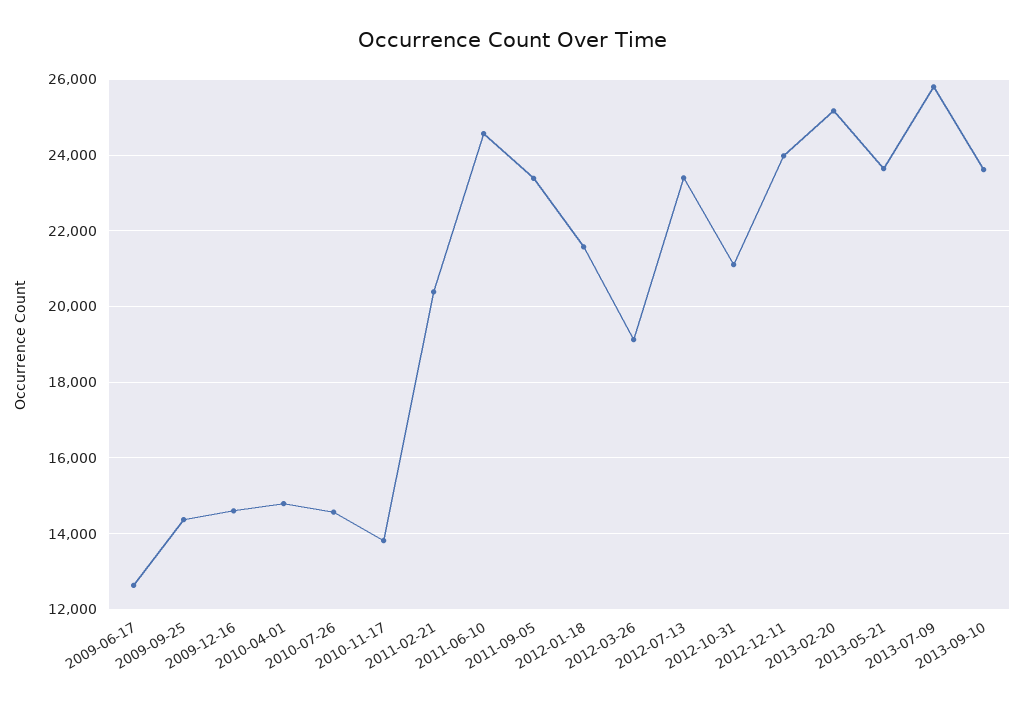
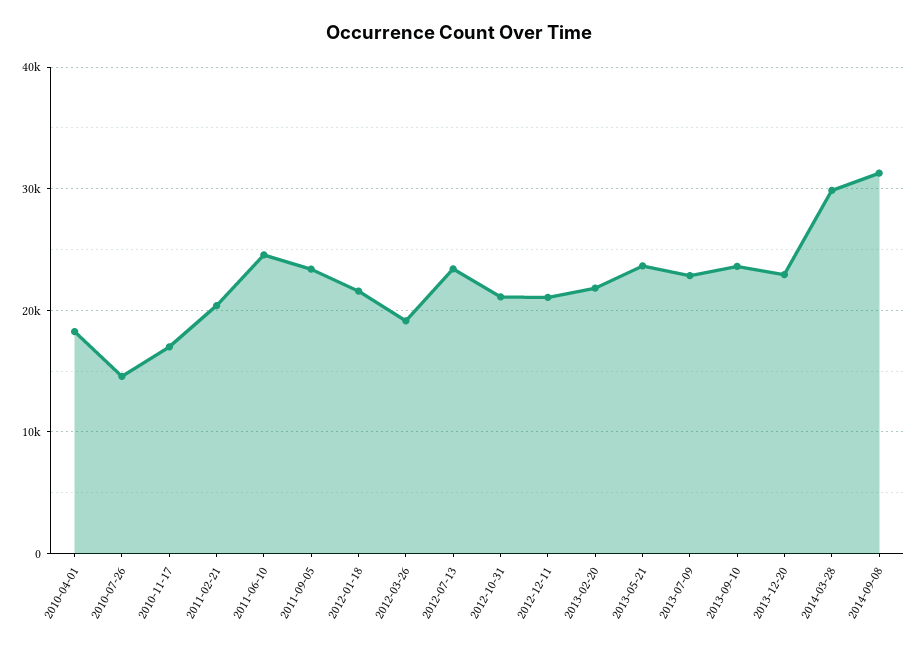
2009-06-17: 12600 -> none
2009-09-25: 14400 -> none
2009-12-16: 14600 -> none
2010-04-01: 14800 -> 18000
2010-11-17: 13800 -> 17000
2012-12-11: 24000 -> 21000
2013-02-20: 25200 -> 22000
2013-07-09: 25800 -> 23000
2013-12-20: none -> 23000
2014-03-28: none -> 30000
2014-09-08: none -> 31000

